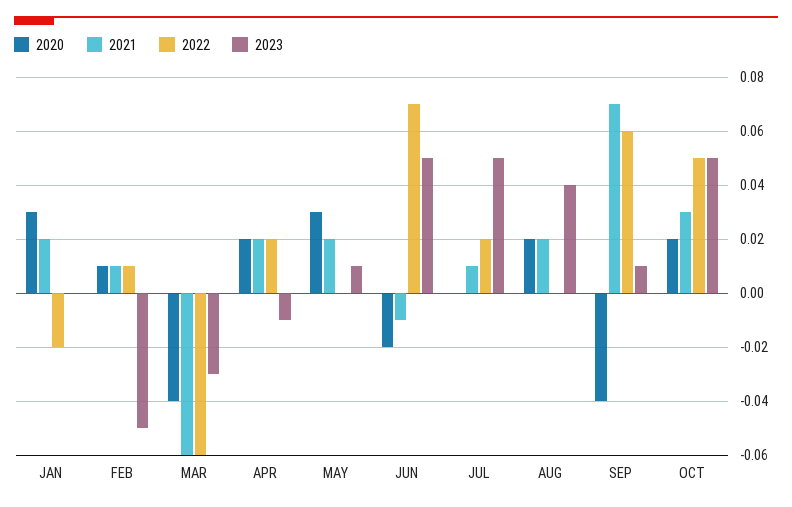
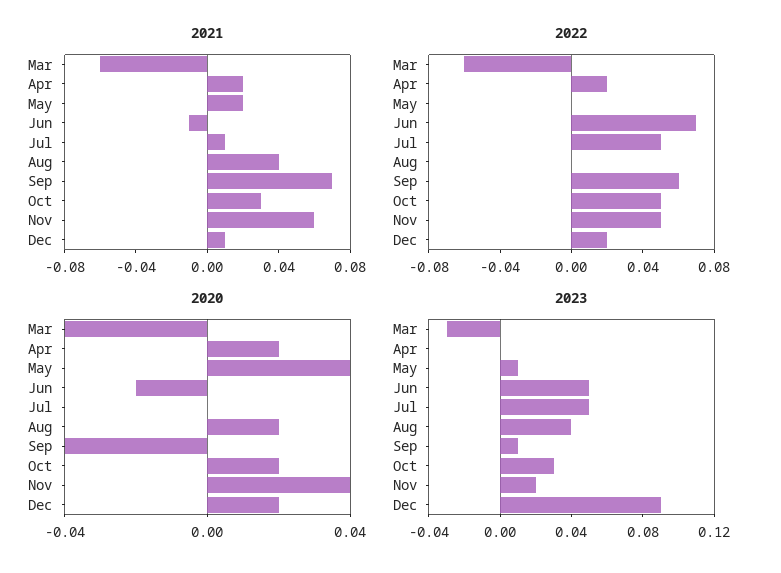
2020, JAN: 0.03 -> none
2021, JAN: 0.02 -> none
2022, JAN: -0.02 -> none
2023, JAN: 0 -> none
2020, FEB: 0.01 -> none
2021, FEB: 0.01 -> none
2022, FEB: 0.01 -> none
2023, FEB: -0.05 -> none
2023, APR: -0.01 -> 0
2020, MAY: 0.03 -> 0.04
2022, JUL: 0.02 -> 0.05
2021, AUG: 0.02 -> 0.04
2023, OCT: 0.05 -> 0.03
2021, Nov: none -> 0.06
2021, Dec: none -> 0.01
2022, Nov: none -> 0.05
2022, Dec: none -> 0.02
2020, Nov: none -> 0.04
2020, Dec: none -> 0.02
2023, Nov: none -> 0.02
2023, Dec: none -> 0.09

